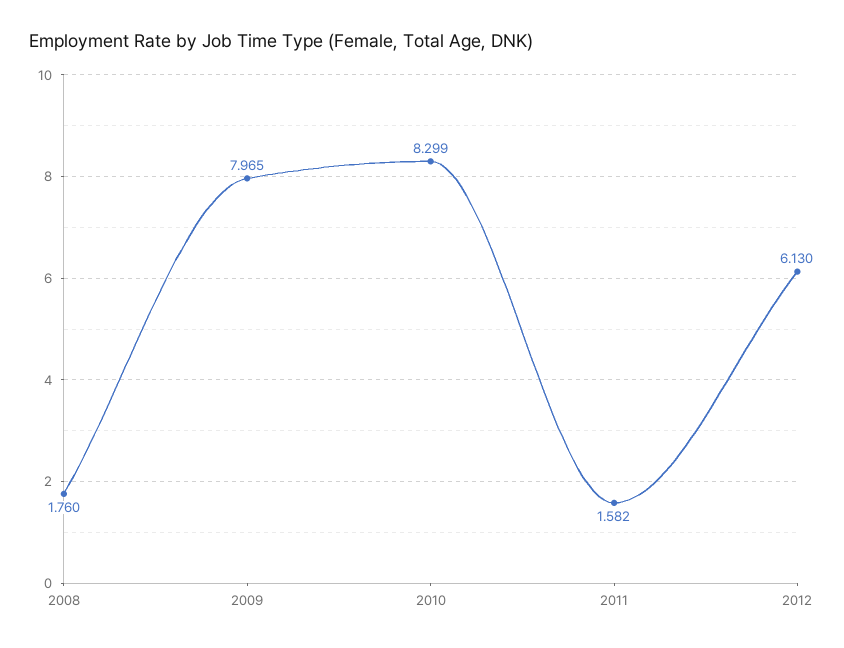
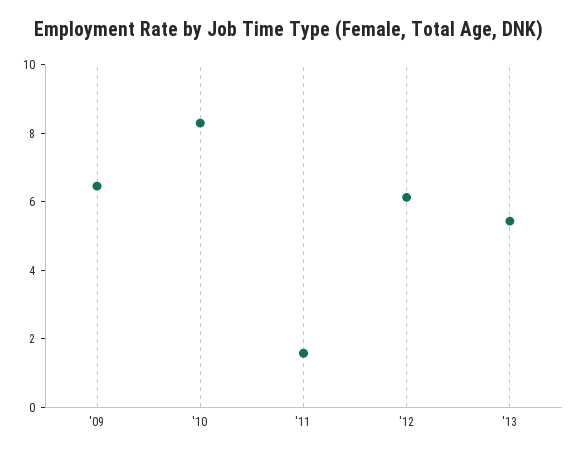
2008: 1.76 -> none
2009: 7.965 -> 6.5
'13: none -> 5.5

